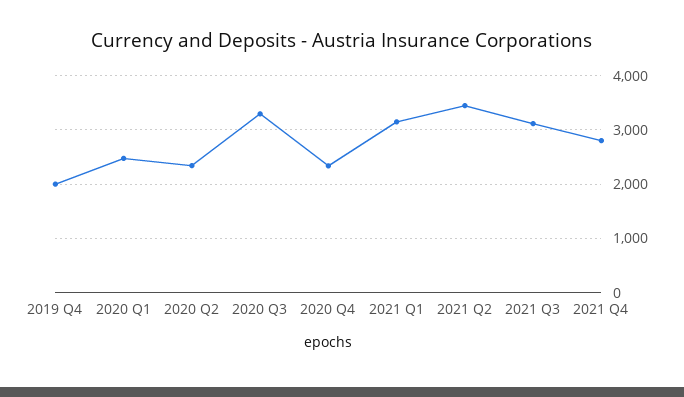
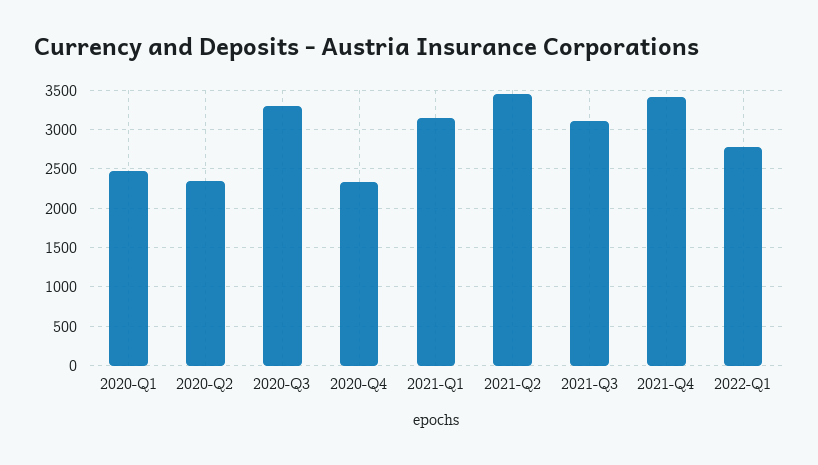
2019 Q4: 2000 -> none
2021 Q4: 2800 -> 3400
2022-Q1: none -> 2800

